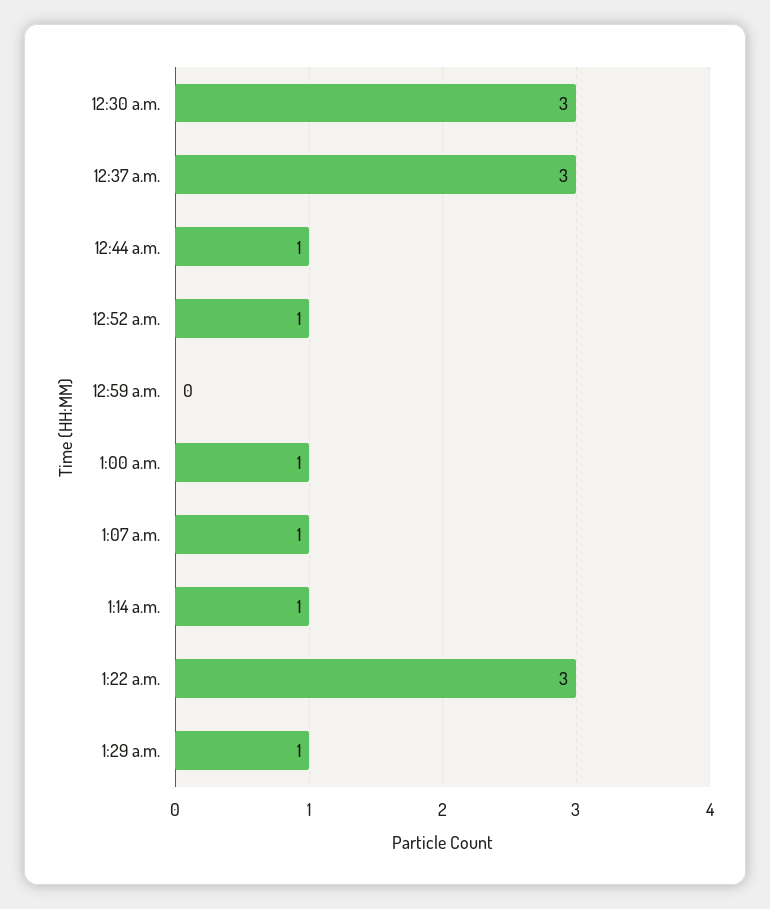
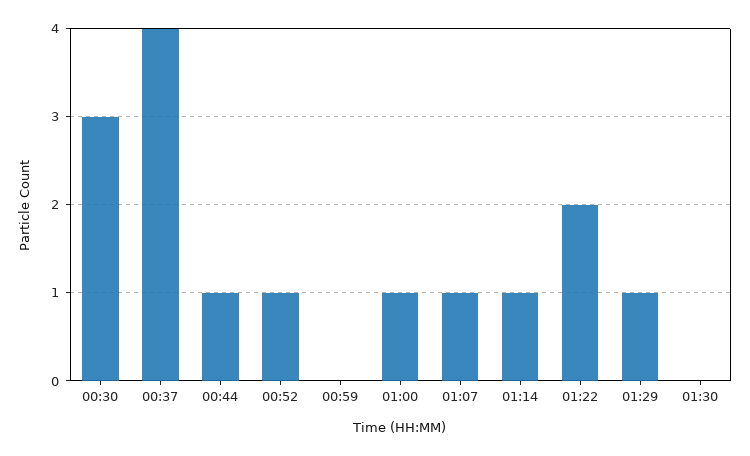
12:37 a.m.: 3 -> 4
1:22 a.m.: 3 -> 2
01:30: none -> 0

